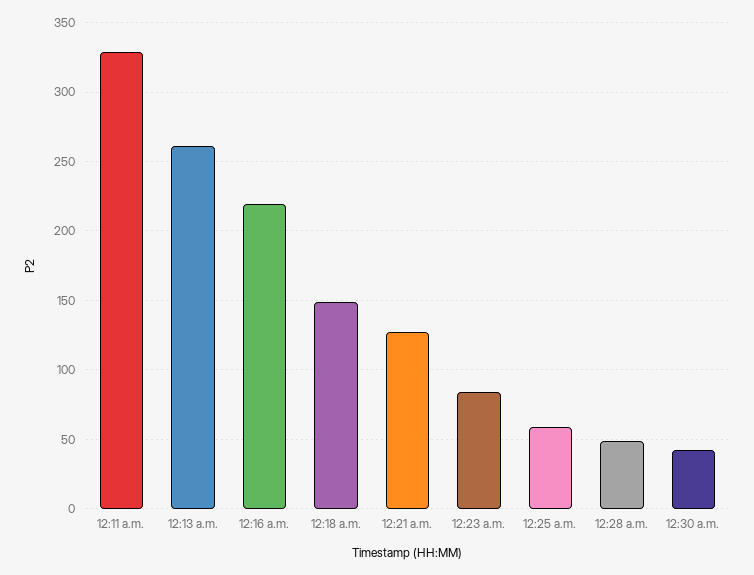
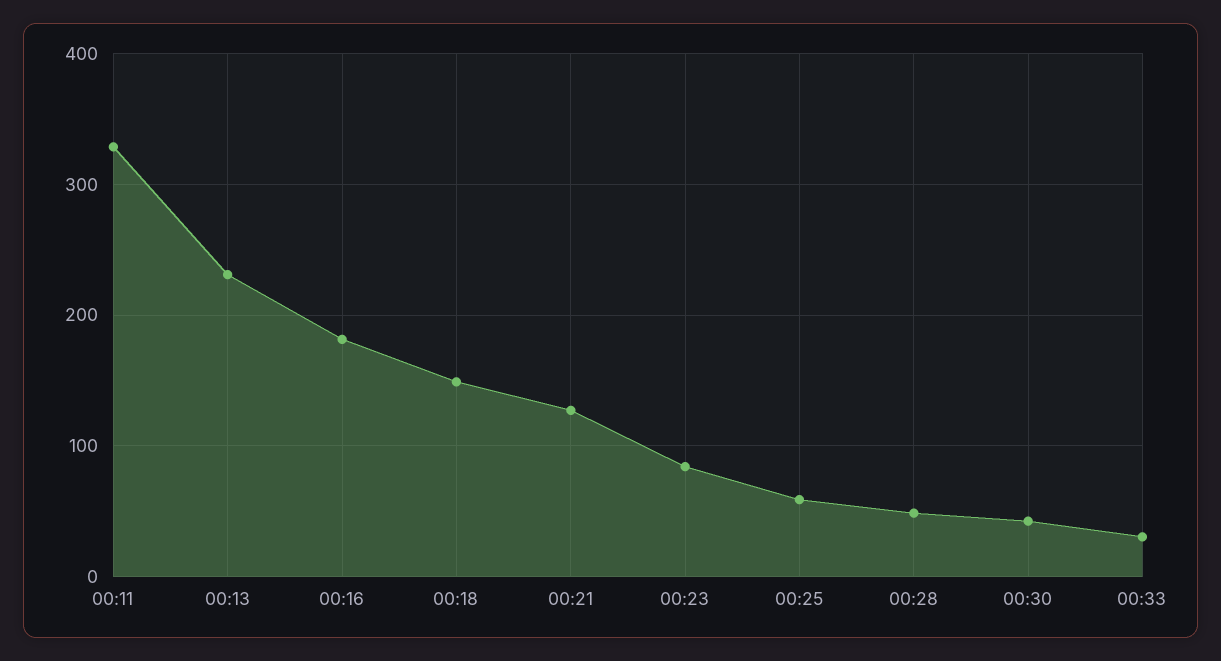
12:13 a.m.: 260 -> 230
12:16 a.m.: 220 -> 180
00:33: none -> 30

